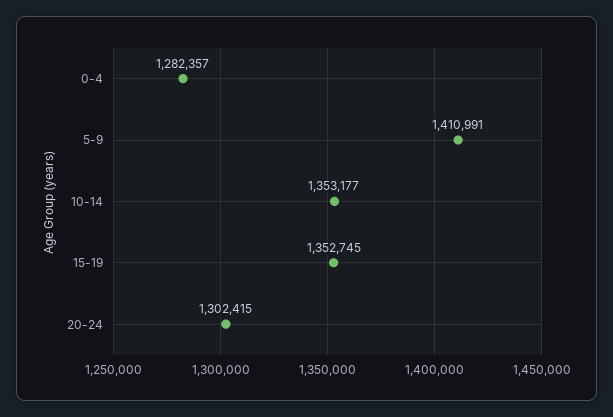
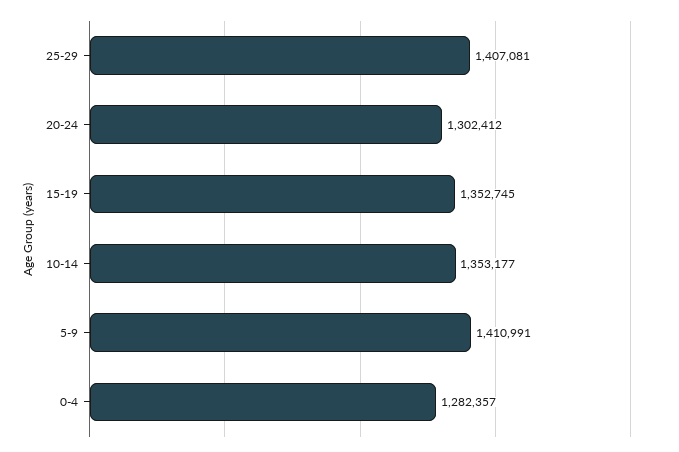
20-24: 1302415 -> 1302412
25-29: none -> 1407081

